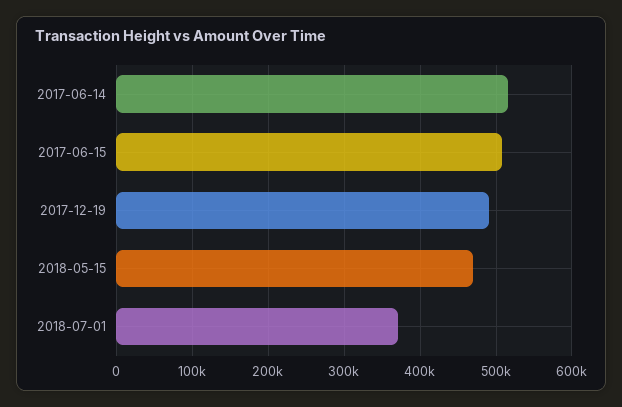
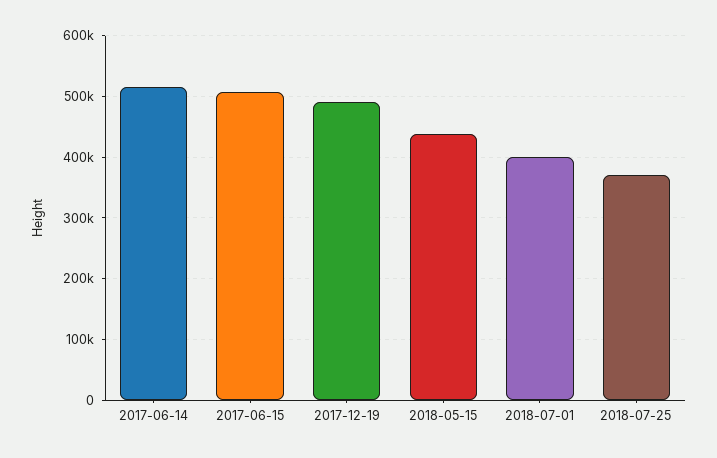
2018-05-15: 470000 -> 440000
2018-07-01: 370000 -> 400000
2018-07-25: none -> 370000

